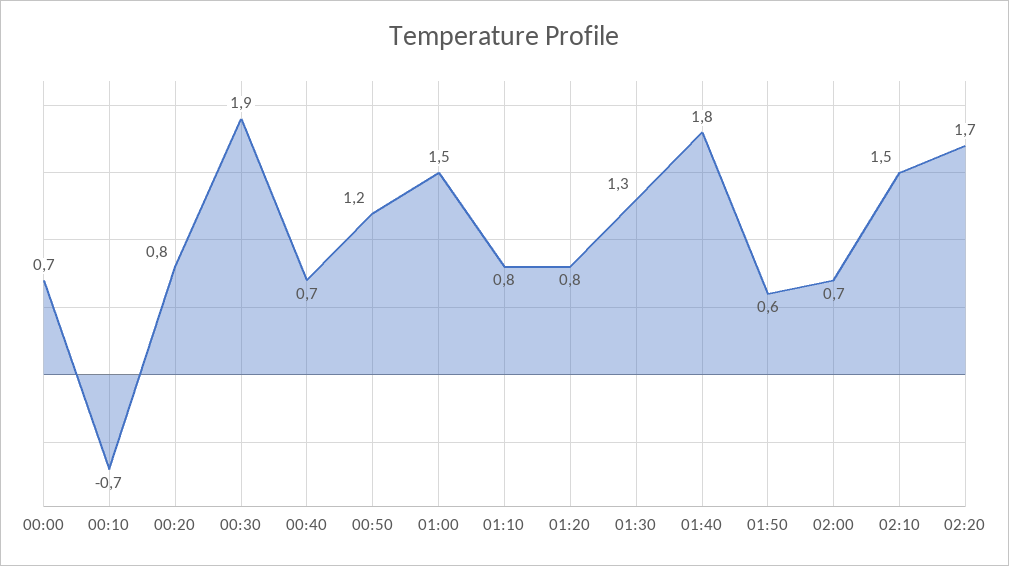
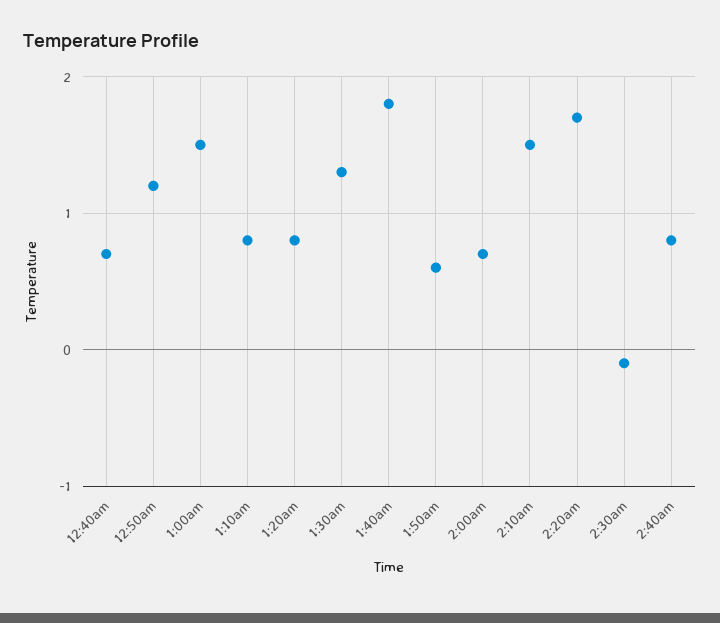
00:00: 0.7 -> none
00:10: -0.7 -> none
00:20: 0.8 -> none
00:30: 1.9 -> none
2:30am: none -> -0.1
2:40am: none -> 0.8

